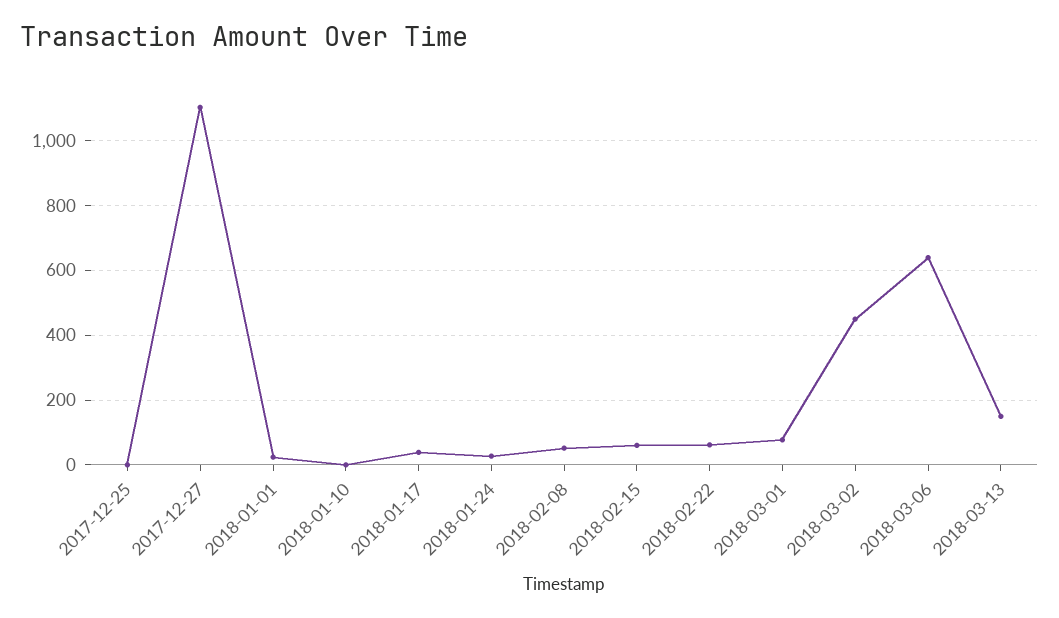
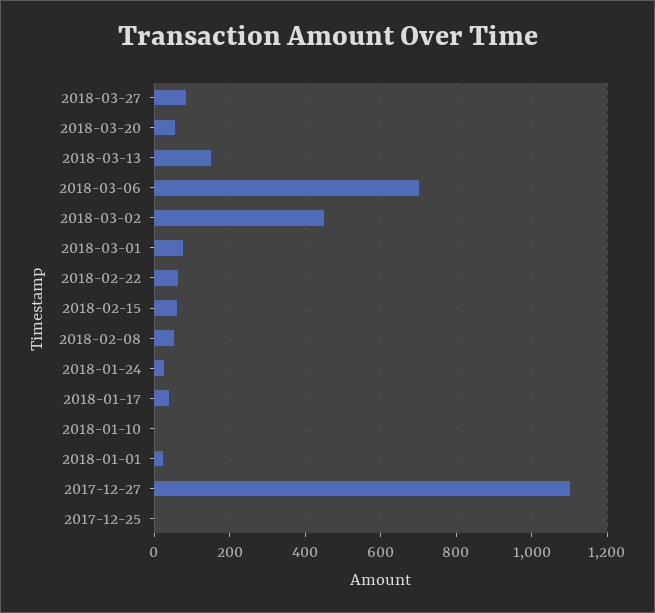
2018-03-06: 640 -> 700
2018-03-27: none -> 80
2018-03-20: none -> 60

